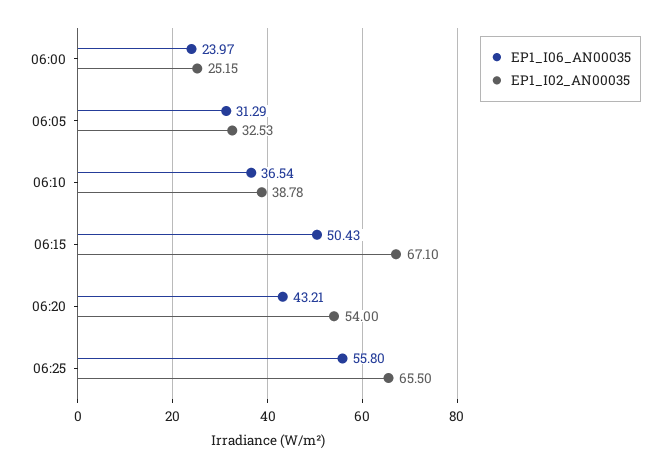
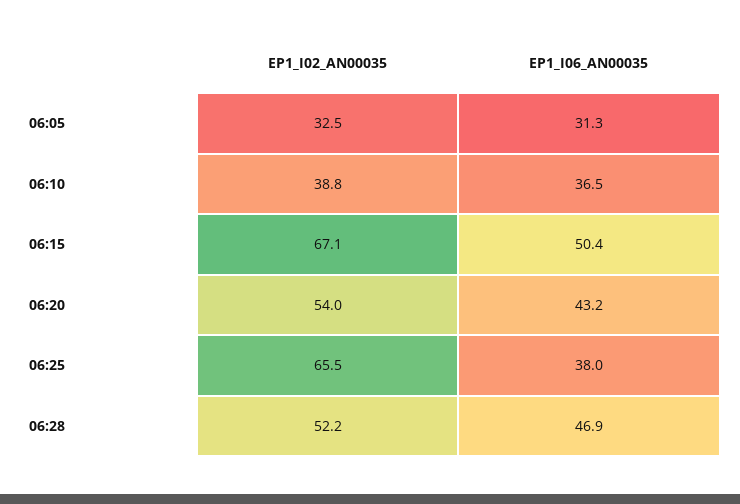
EP1_I06_AN00035, 06:00: 23.97 -> none
EP1_I02_AN00035, 06:00: 25.15 -> none
EP1_I06_AN00035, 06:25: 55.8 -> 38
EP1_I02_AN00035, 06:28: none -> 52.2
EP1_I06_AN00035, 06:28: none -> 46.9

